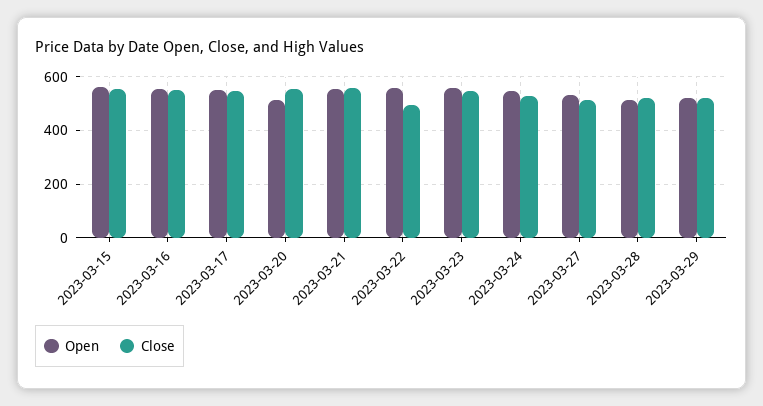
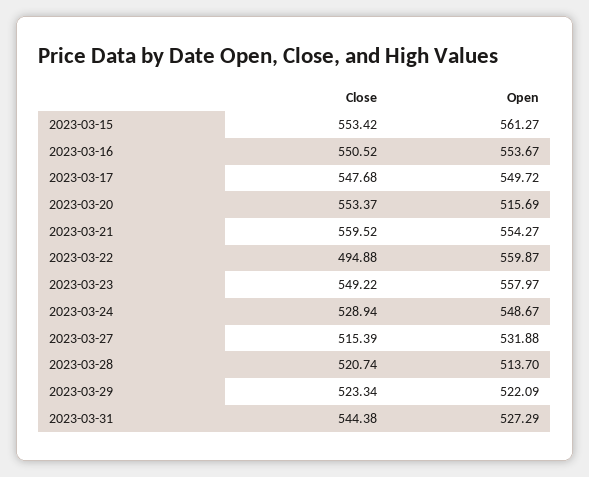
Close, 2023-03-31: none -> 544.38
Open, 2023-03-31: none -> 527.29

